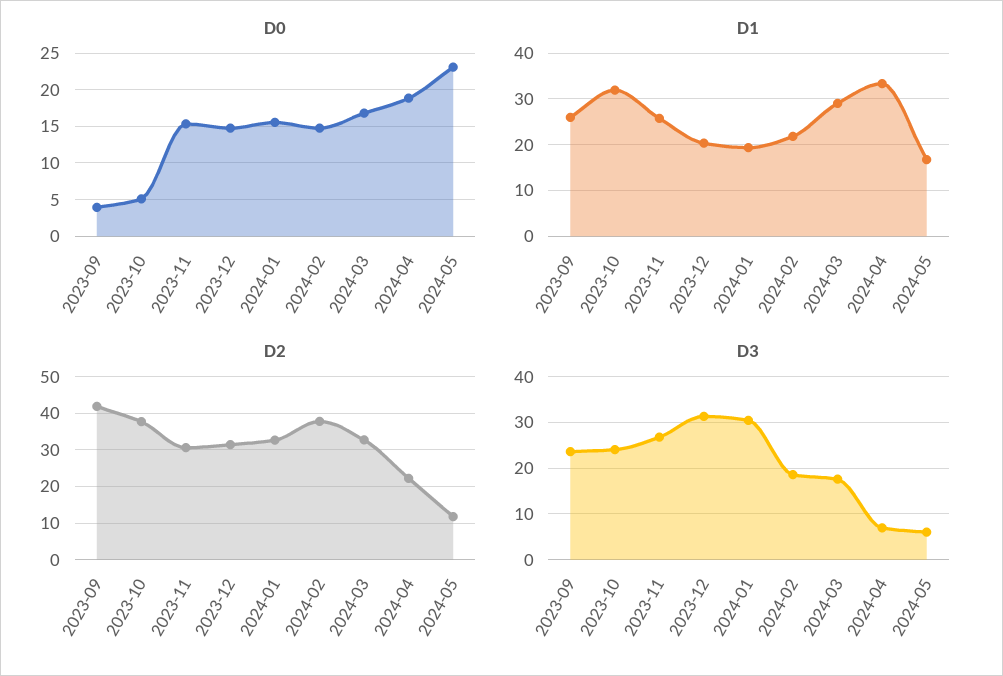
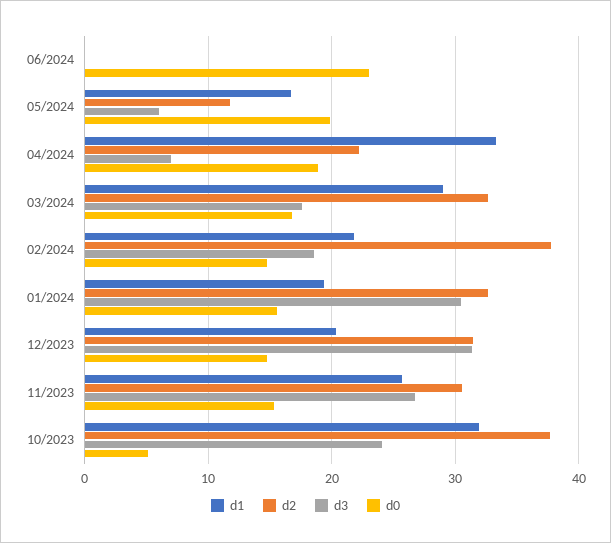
D0, 2023-09: 4 -> none
D0, 2024-05: 23 -> 20
D1, 2023-09: 26 -> none
D2, 2023-09: 42 -> none
D3, 2023-09: 24 -> none
D1, 06/2024: none -> 0
D2, 06/2024: none -> 0
D3, 06/2024: none -> 0
D0, 06/2024: none -> 23

